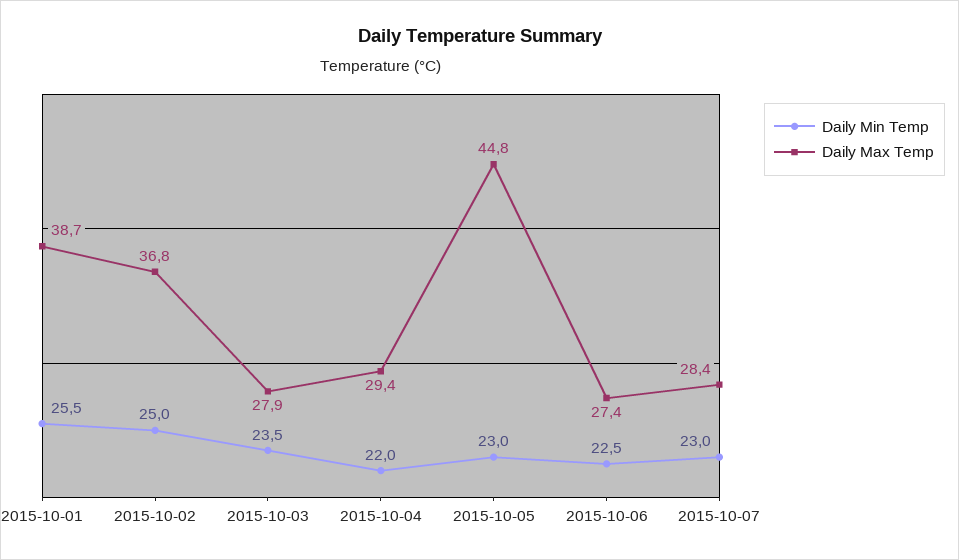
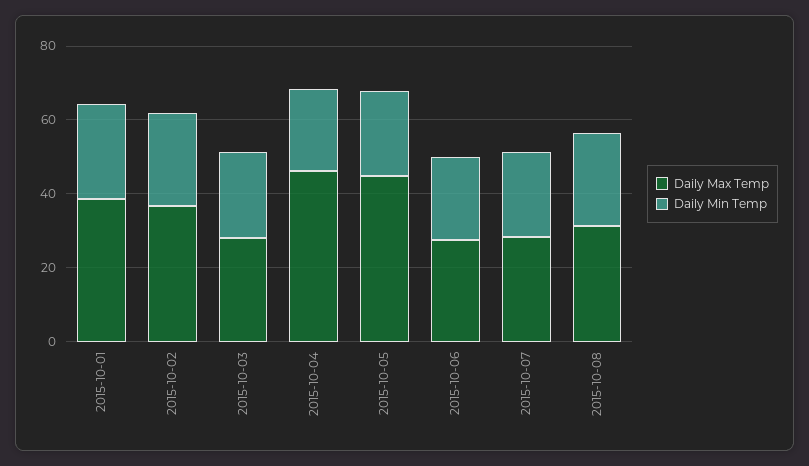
Daily Max Temp, 2015-10-04: 29.4 -> 45
Daily Max Temp, 2015-10-08: none -> 30
Daily Min Temp, 2015-10-08: none -> 25

